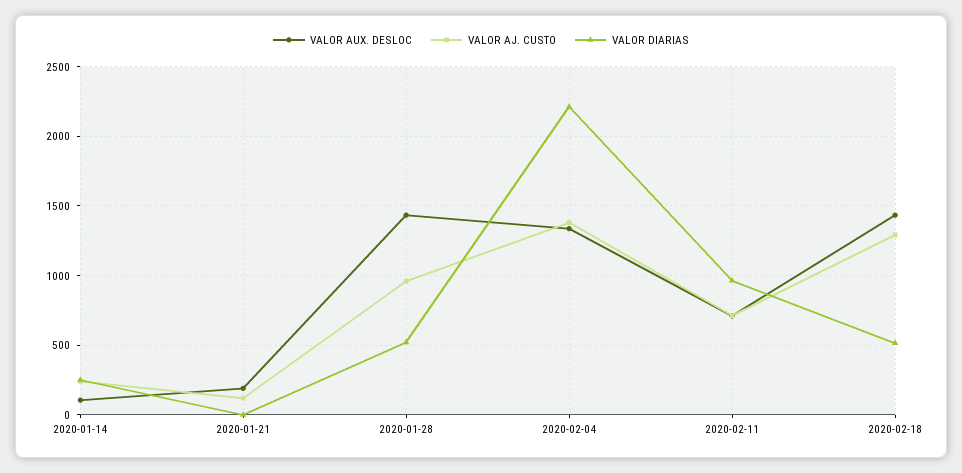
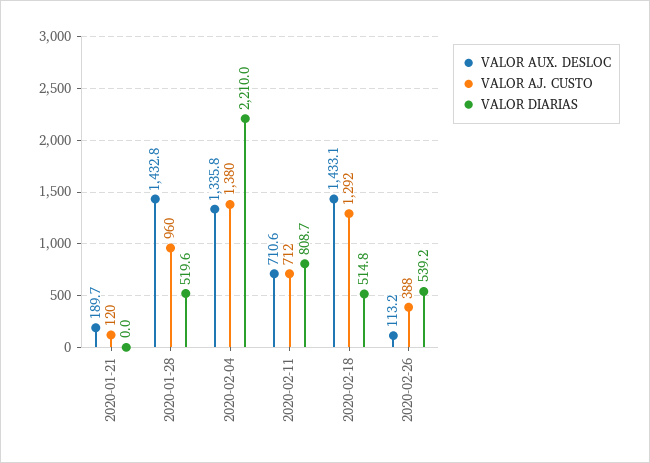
VALOR AUX. DESLOC, 2020-01-14: 100 -> none
VALOR AJ. CUSTO, 2020-01-14: 250 -> none
VALOR DIARIAS, 2020-01-14: 250 -> none
VALOR DIARIAS, 2020-02-11: 950 -> 808.7
VALOR AUX. DESLOC, 2020-02-26: none -> 113.2
VALOR AJ. CUSTO, 2020-02-26: none -> 388
VALOR DIARIAS, 2020-02-26: none -> 539.2

